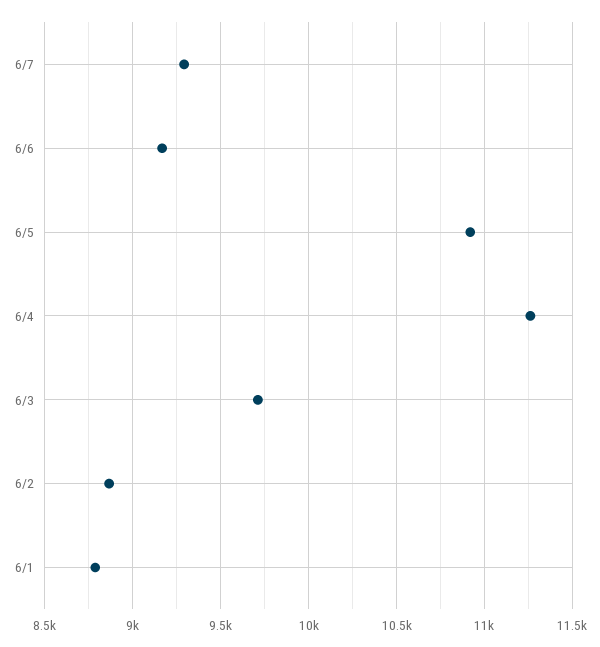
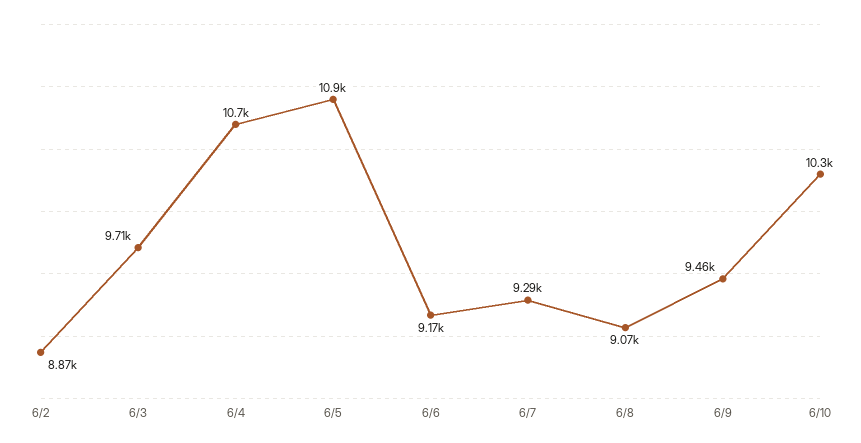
6/4: 11250 -> 10700
6/1: 8800 -> none
6/8: none -> 9070
6/9: none -> 9460
6/10: none -> 10300

